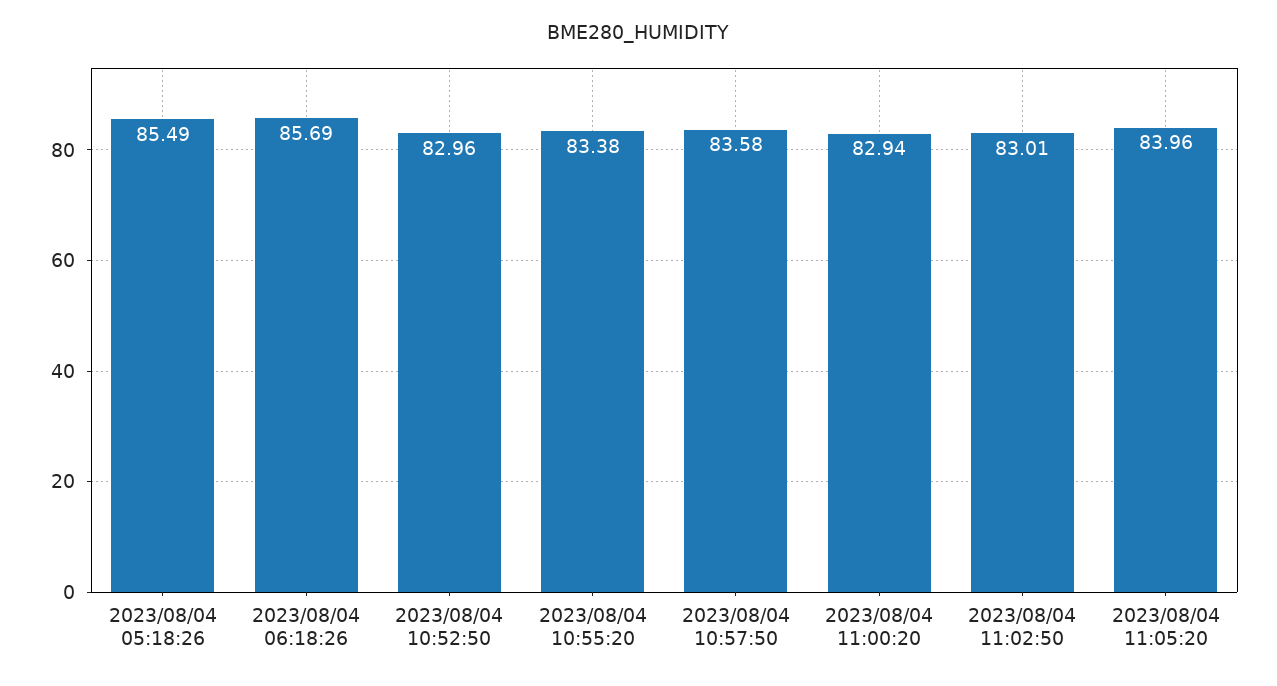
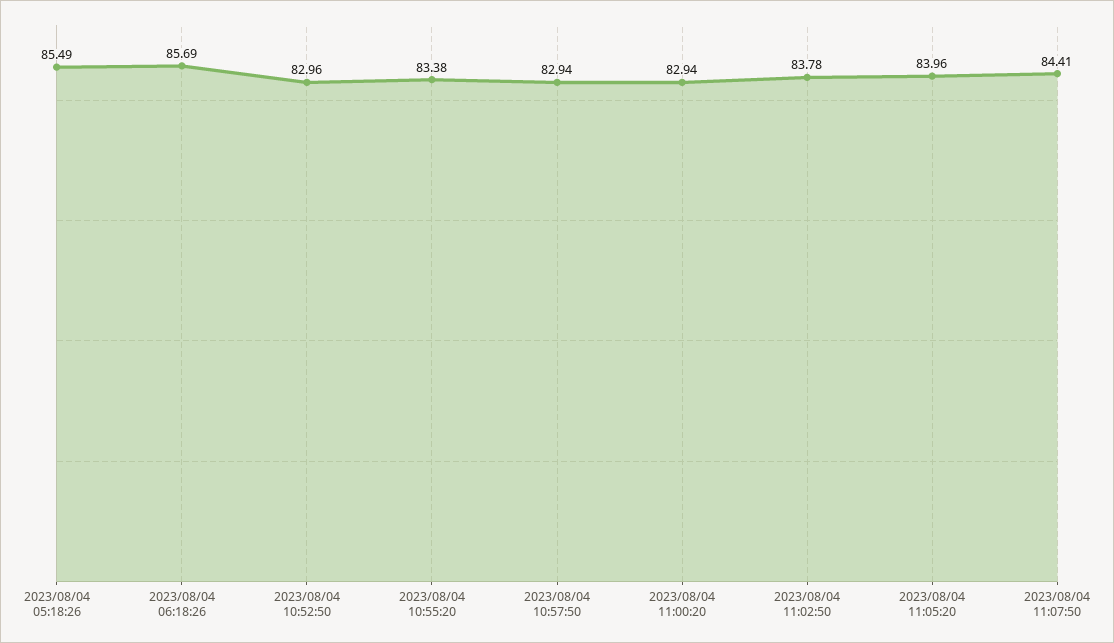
2023/08/04 10:57:50: 83.58 -> 82.94
2023/08/04 11:02:50: 83.01 -> 83.78
2023/08/04 11:07:50: none -> 84.41

